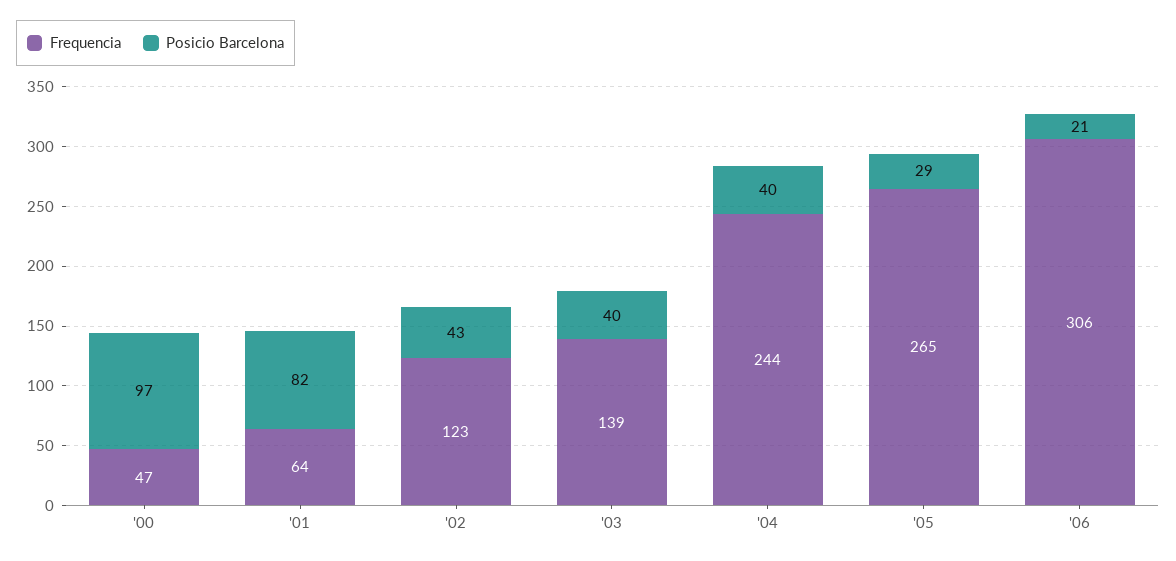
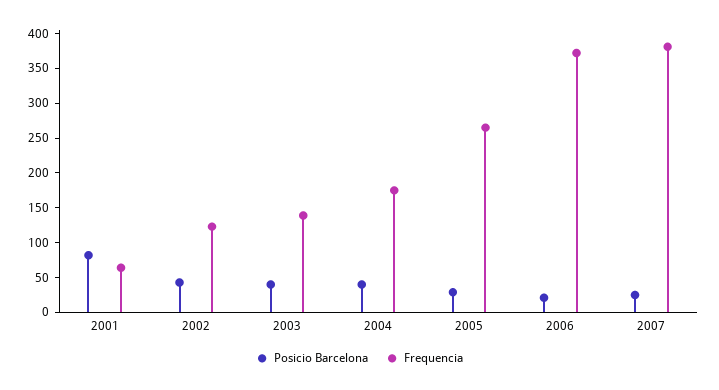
Frequencia, '00: 47 -> none
Posicio Barcelona, '00: 97 -> none
Frequencia, '04: 244 -> 175
Frequencia, '06: 306 -> 375
Posicio Barcelona, 2007: none -> 25
Frequencia, 2007: none -> 375

